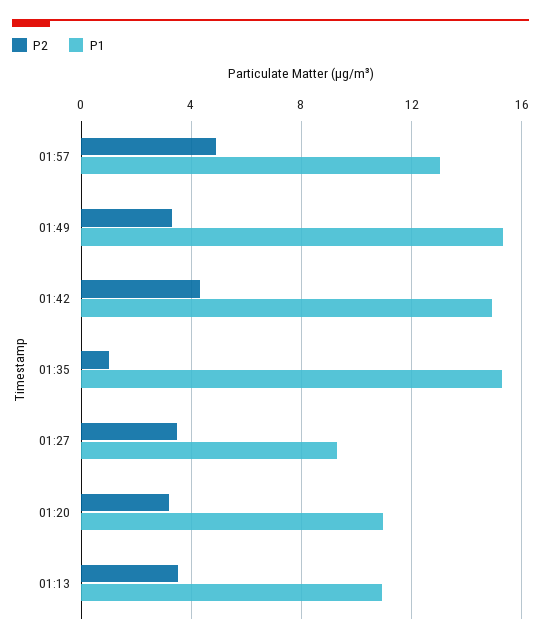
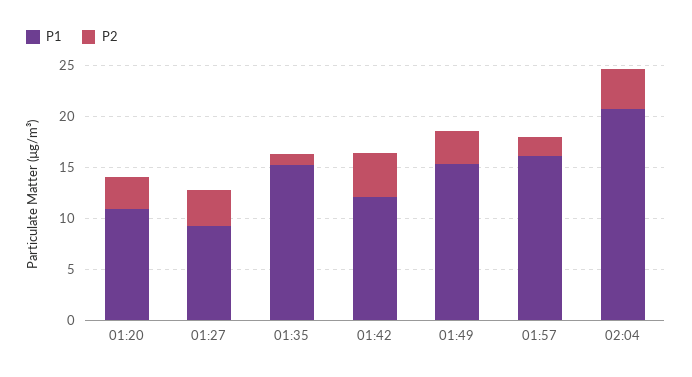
P2, 01:57: 5 -> 2
P1, 01:57: 13 -> 16
P1, 01:42: 15 -> 12
P2, 01:13: 3.5 -> none
P1, 01:13: 11 -> none
P1, 02:04: none -> 21
P2, 02:04: none -> 4

